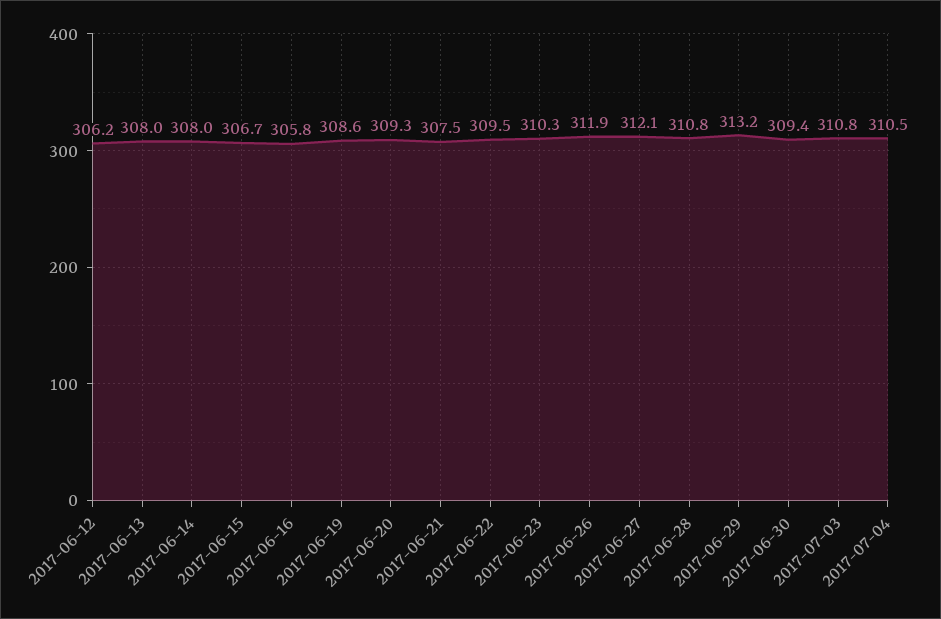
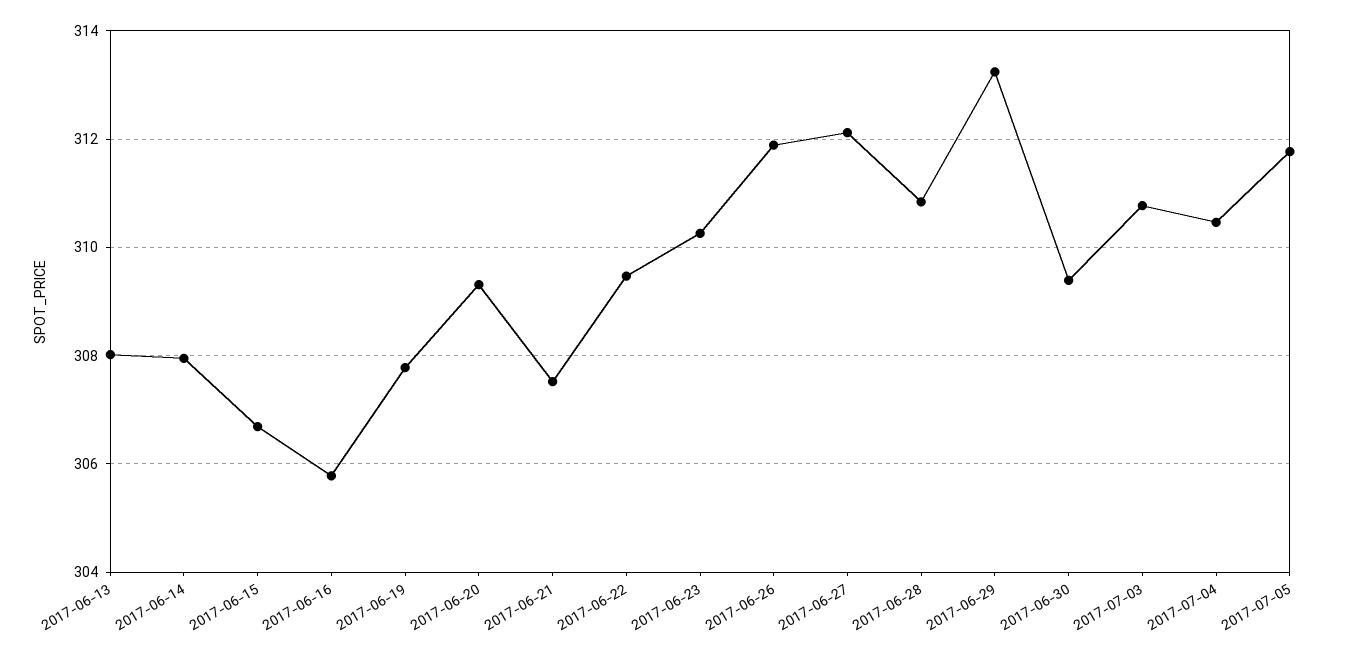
2017-06-12: 306.2 -> none
2017-06-19: 308.6 -> 307.8
2017-07-05: none -> 311.8

